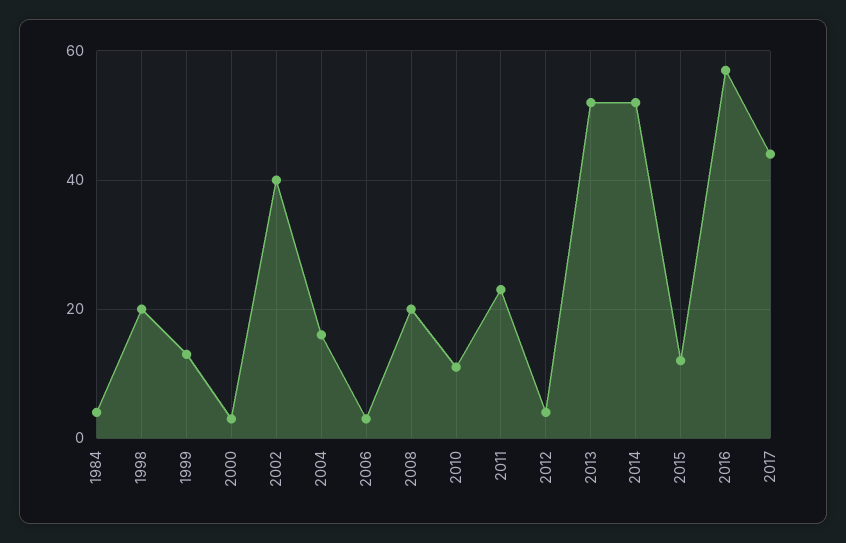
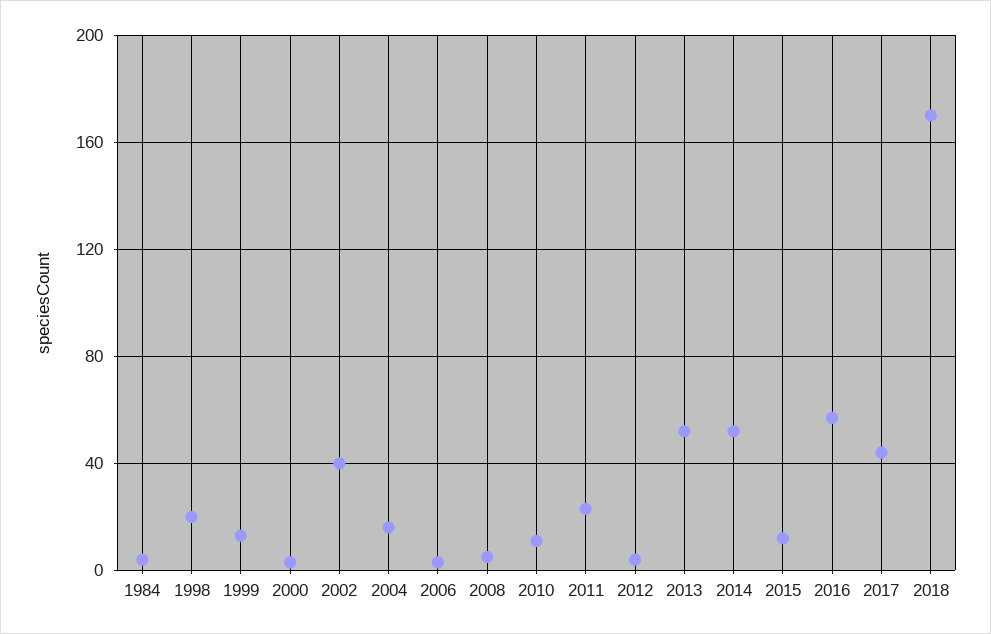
2008: 20 -> 5
2018: none -> 170

